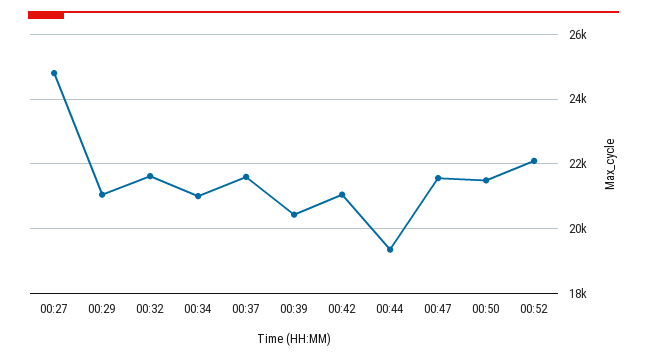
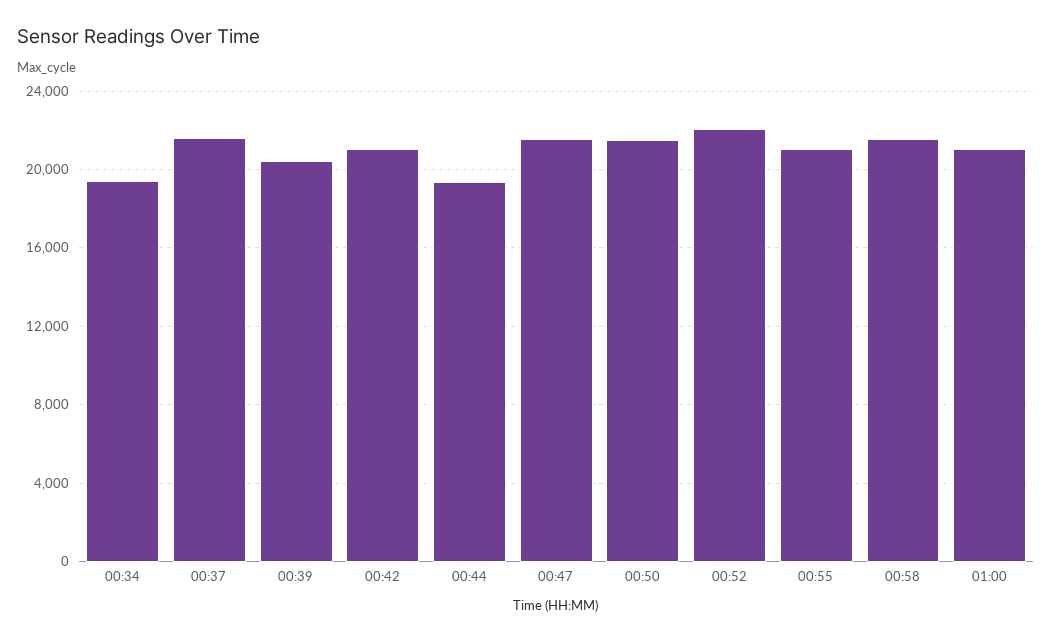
00:27: 24800 -> none
00:29: 21000 -> none
00:32: 21600 -> none
00:34: 21000 -> 19500
00:55: none -> 21000
00:58: none -> 21500
01:00: none -> 21000

